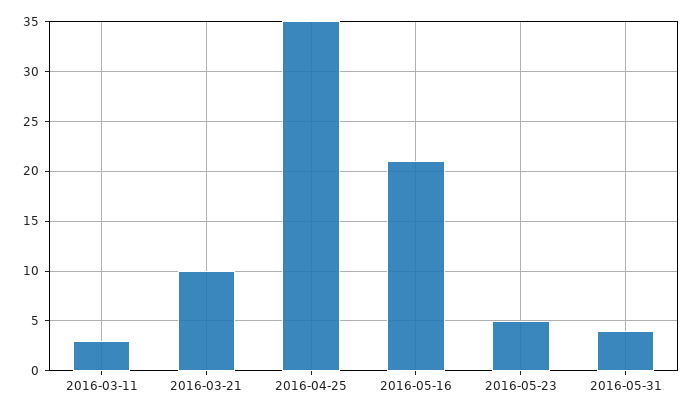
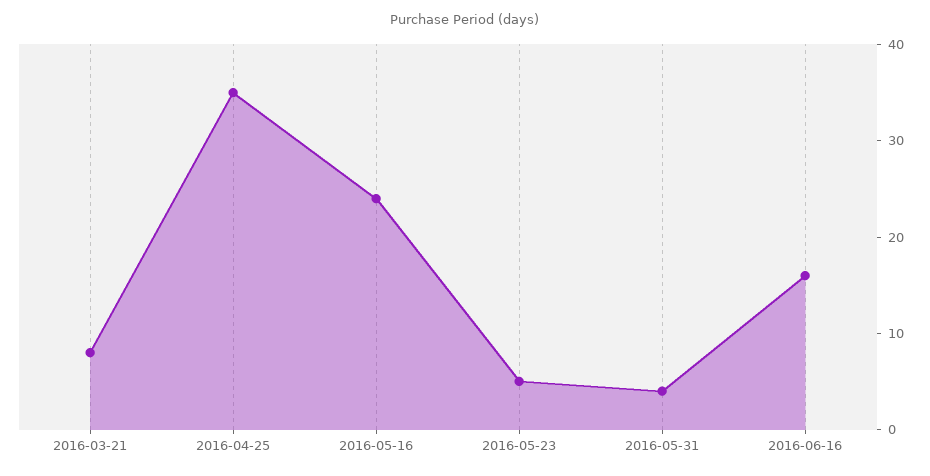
2016-03-11: 3 -> none
2016-03-21: 10 -> 8
2016-05-16: 21 -> 24
2016-06-16: none -> 16

